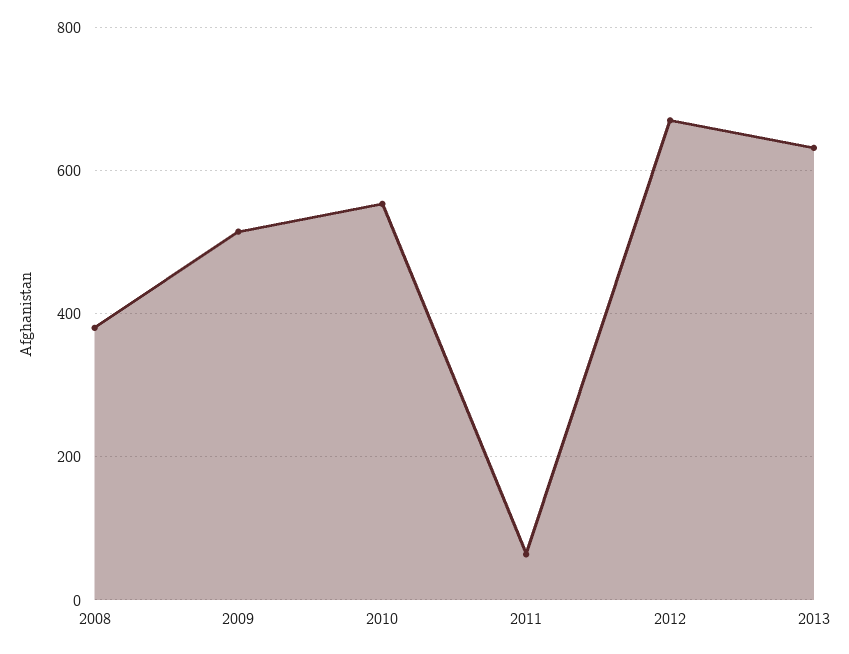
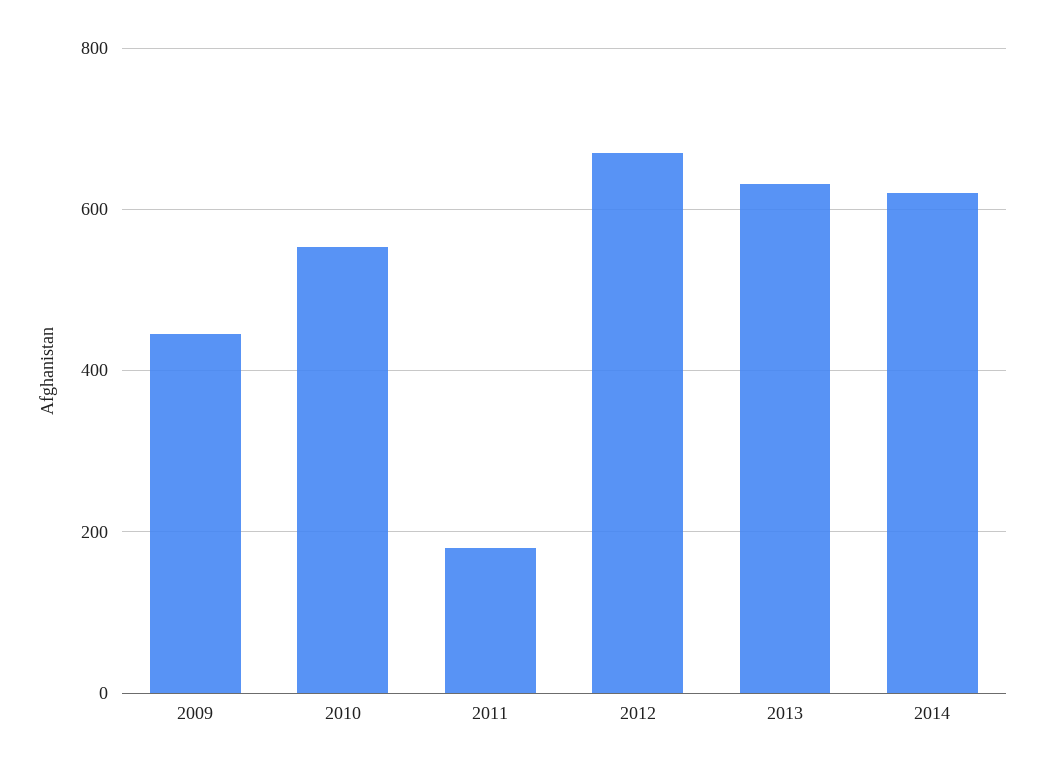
2008: 380 -> none
2009: 520 -> 440
2011: 60 -> 180
2014: none -> 620

